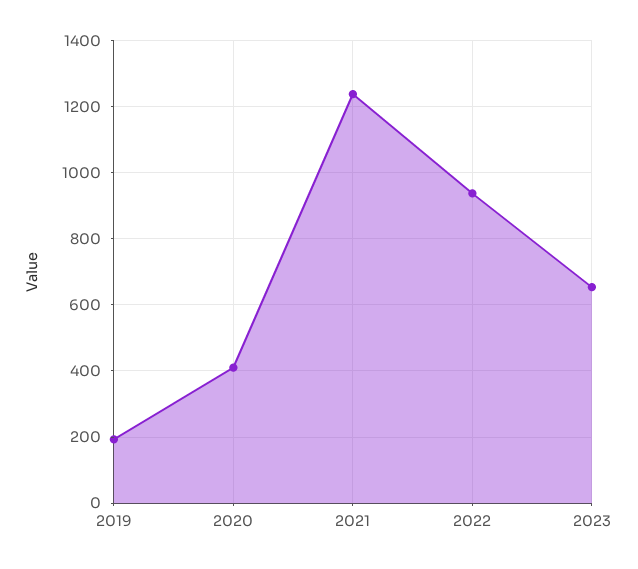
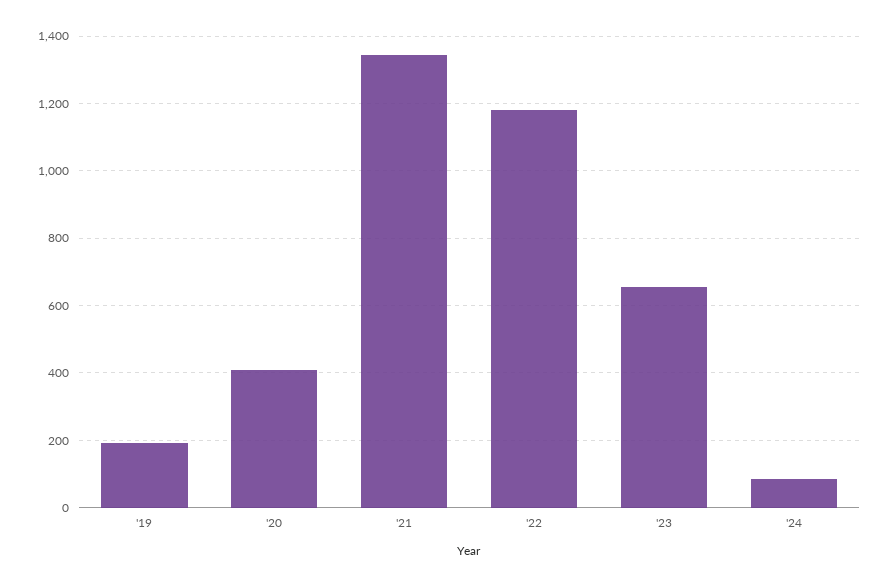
2021: 1240 -> 1340
2022: 940 -> 1180
'24: none -> 80

